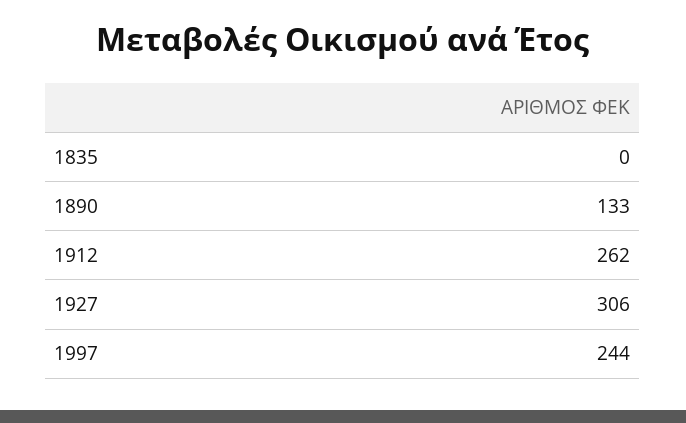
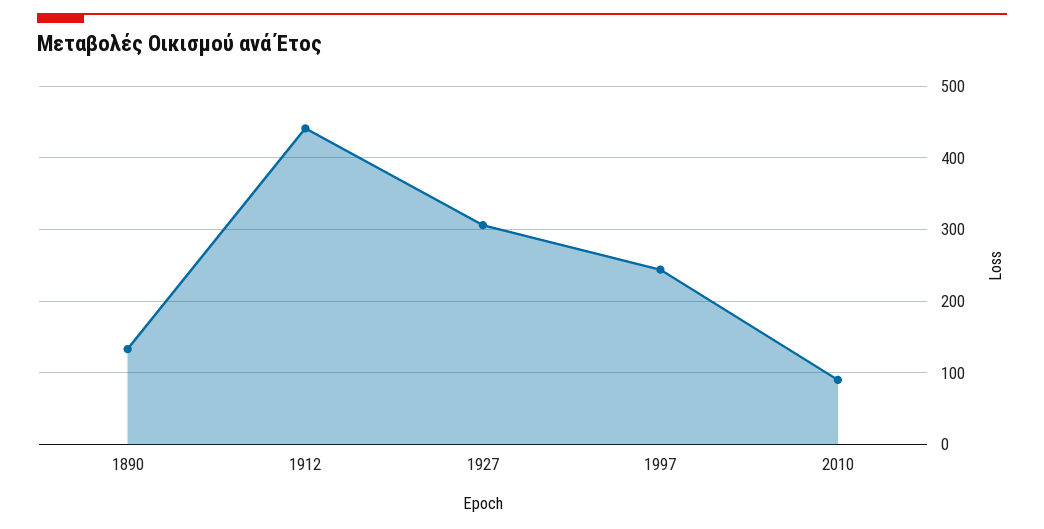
1835: 0 -> none
1912: 262 -> 440
2010: none -> 90

